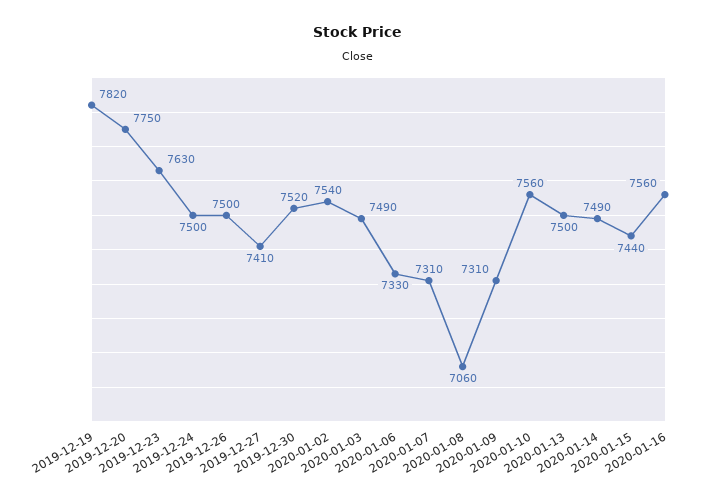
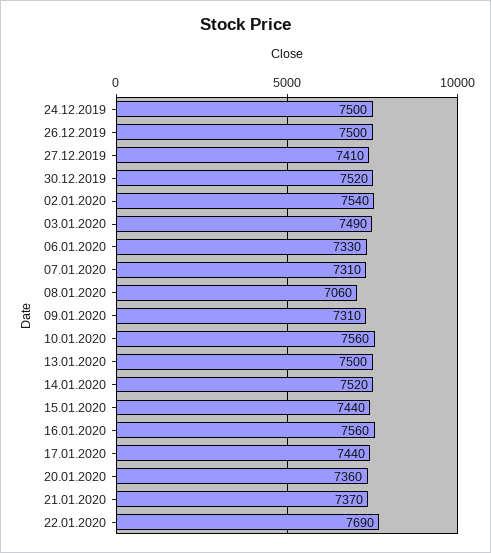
2019-12-19: 7820 -> none
2019-12-20: 7750 -> none
2019-12-23: 7630 -> none
2020-01-14: 7490 -> 7520
17.01.2020: none -> 7440
20.01.2020: none -> 7360
21.01.2020: none -> 7370
22.01.2020: none -> 7690

